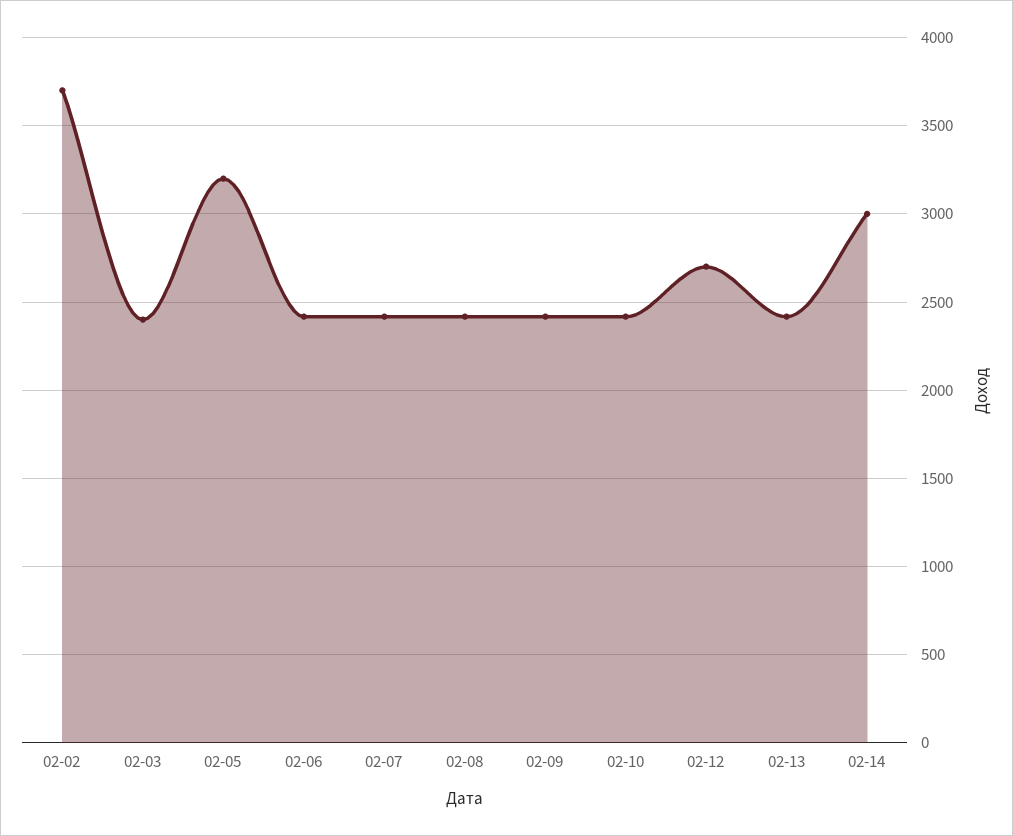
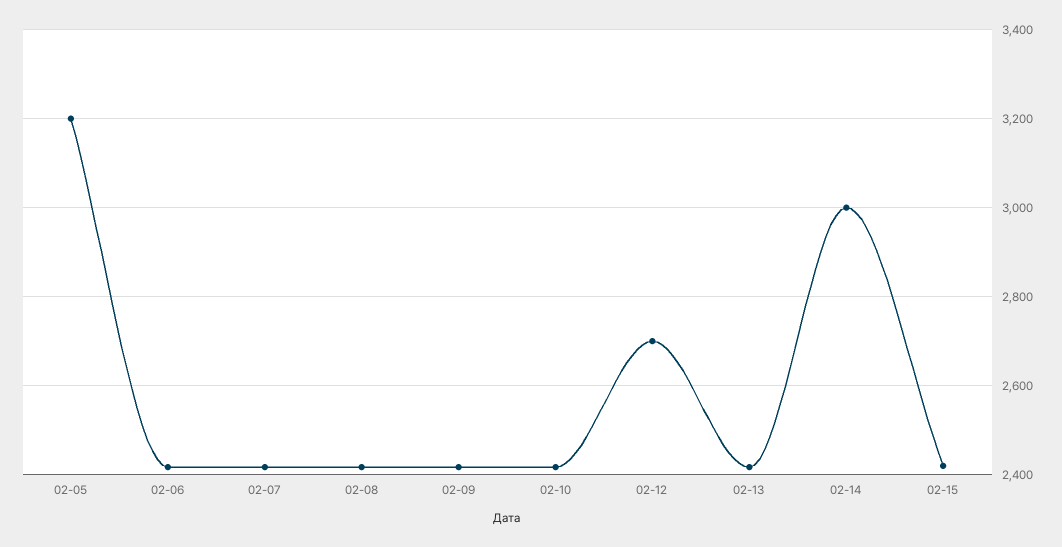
02-02: 3700 -> none
02-03: 2400 -> none
02-15: none -> 2420

